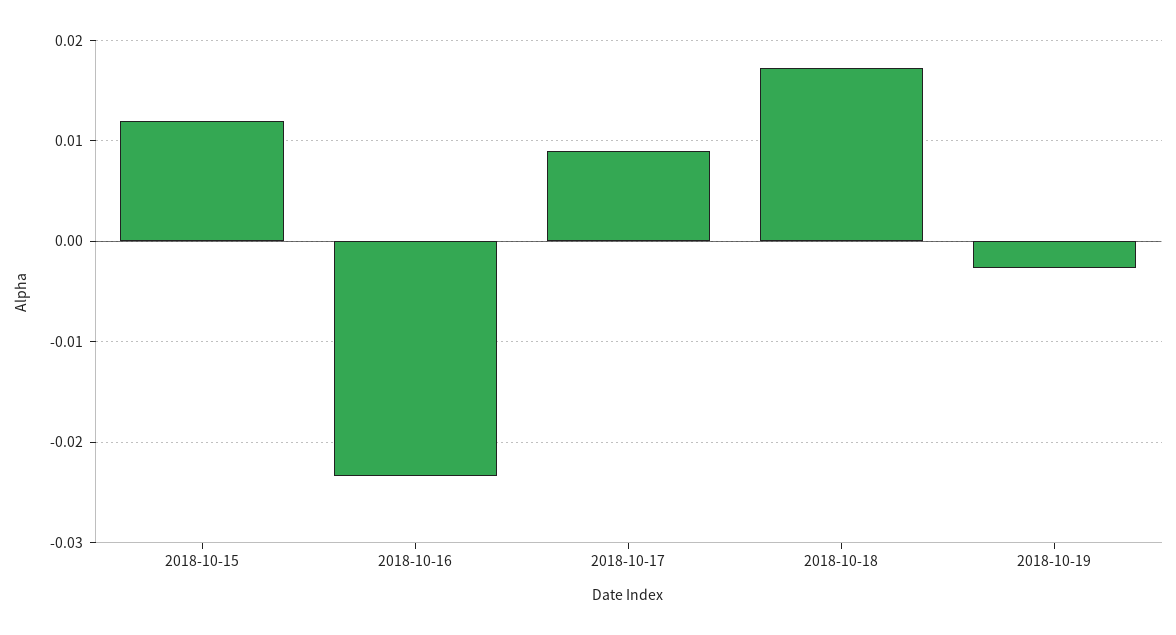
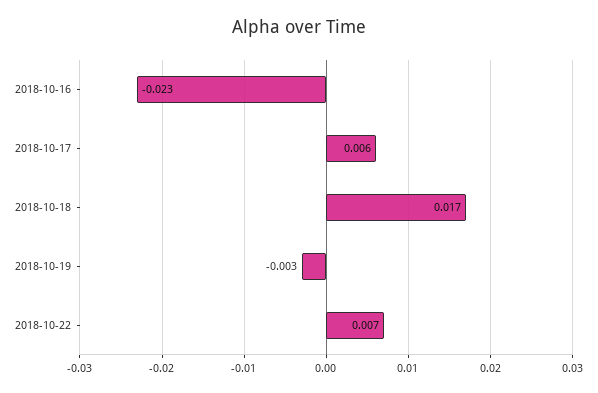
2018-10-15: 0.012 -> none
2018-10-17: 0.009 -> 0.006
2018-10-22: none -> 0.007

